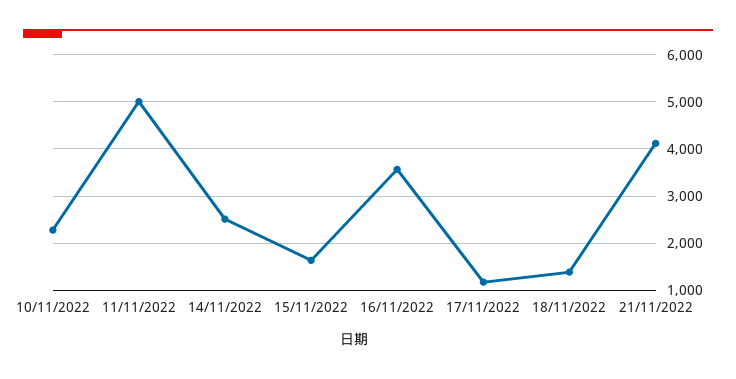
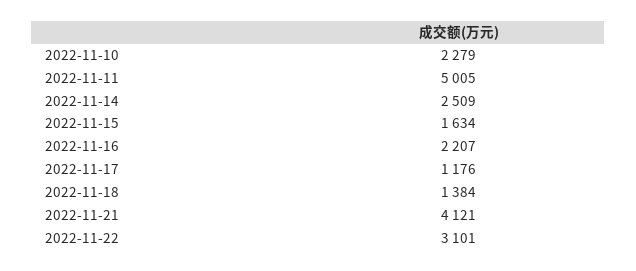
16/11/2022: 3600 -> 2207
2022-11-22: none -> 3101

